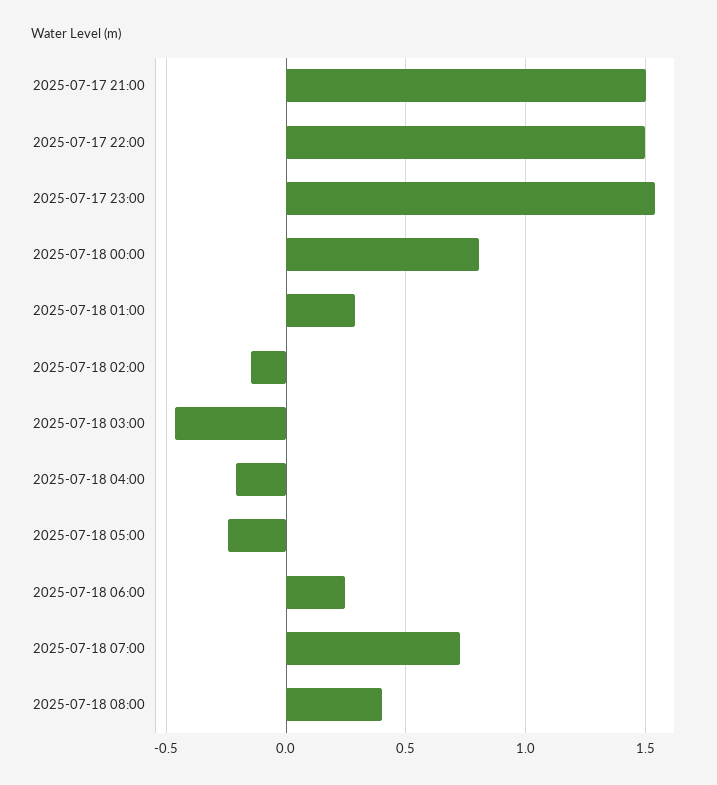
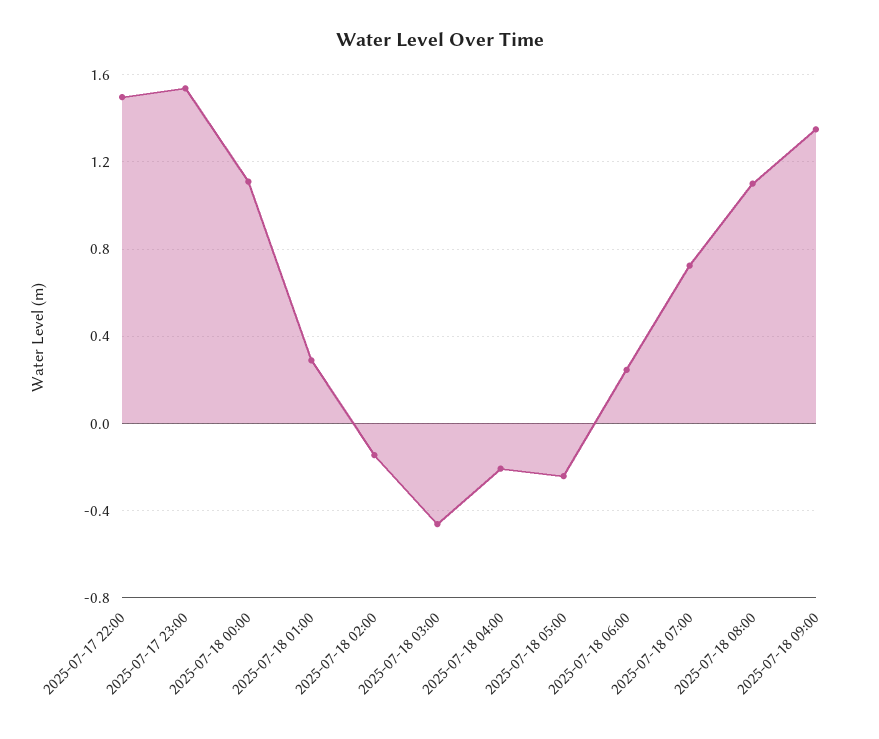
2025-07-17 21:00: 1.5 -> none
2025-07-18 00:00: 0.8 -> 1.1
2025-07-18 08:00: 0.4 -> 1.1
2025-07-18 09:00: none -> 1.35

